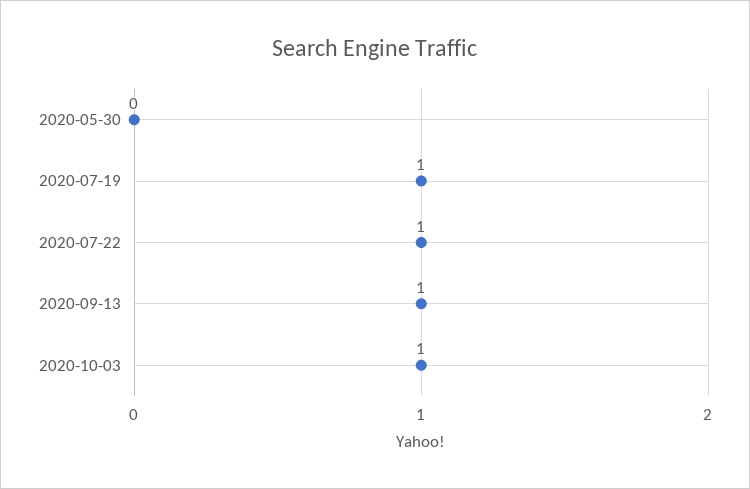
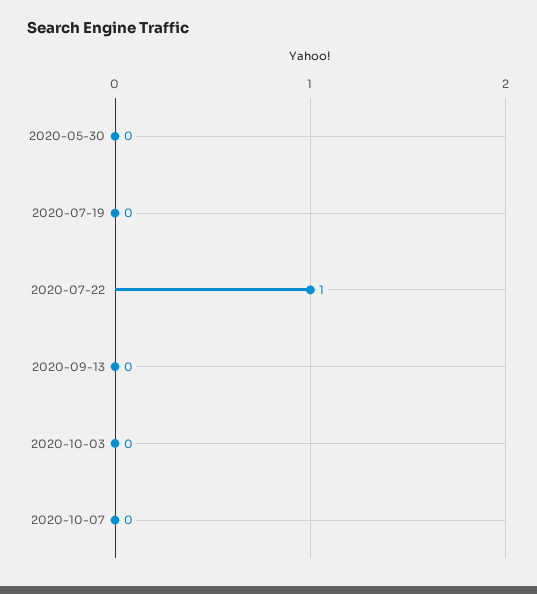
2020-07-19: 1 -> 0
2020-09-13: 1 -> 0
2020-10-03: 1 -> 0
2020-10-07: none -> 0

